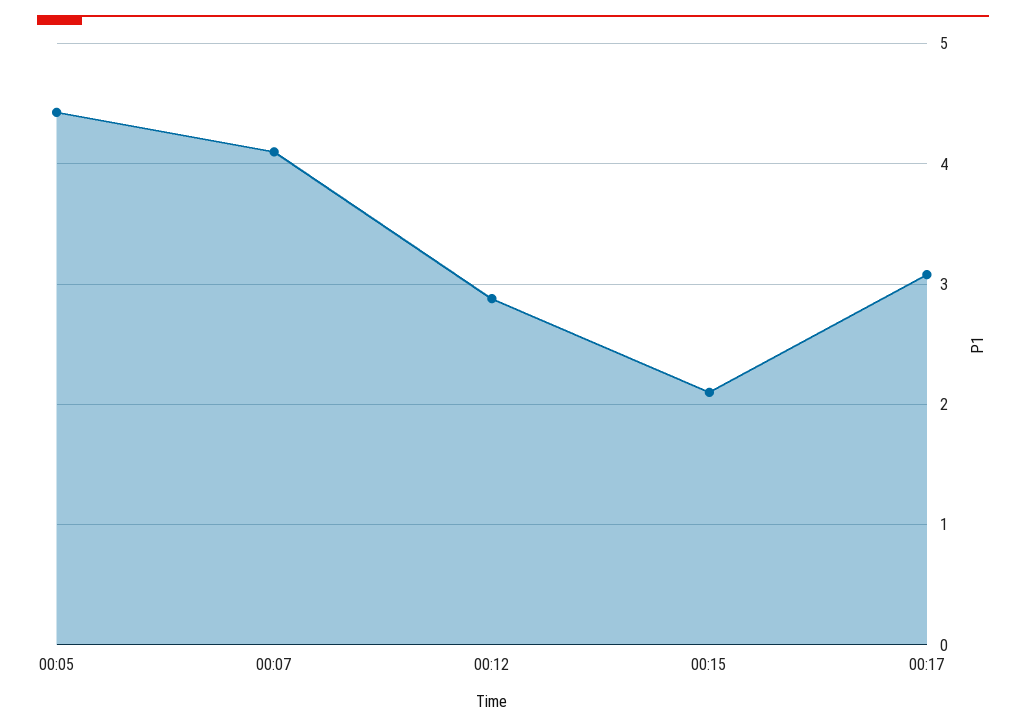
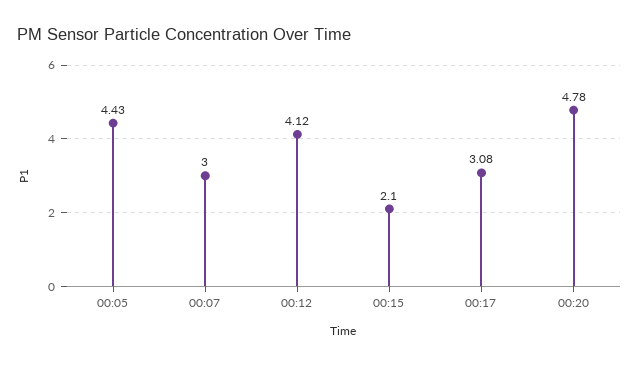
00:07: 4.1 -> 3
00:12: 2.9 -> 4.12
00:20: none -> 4.78

